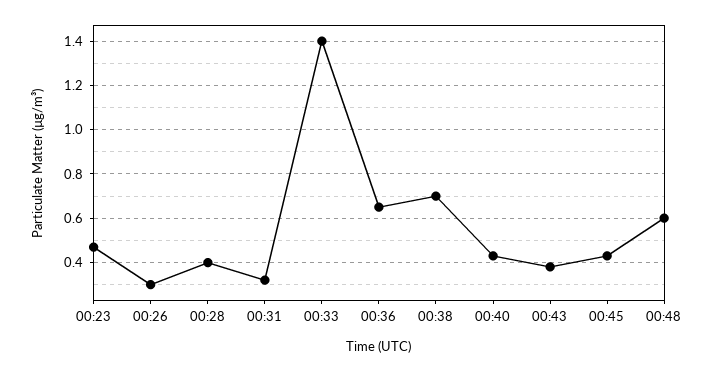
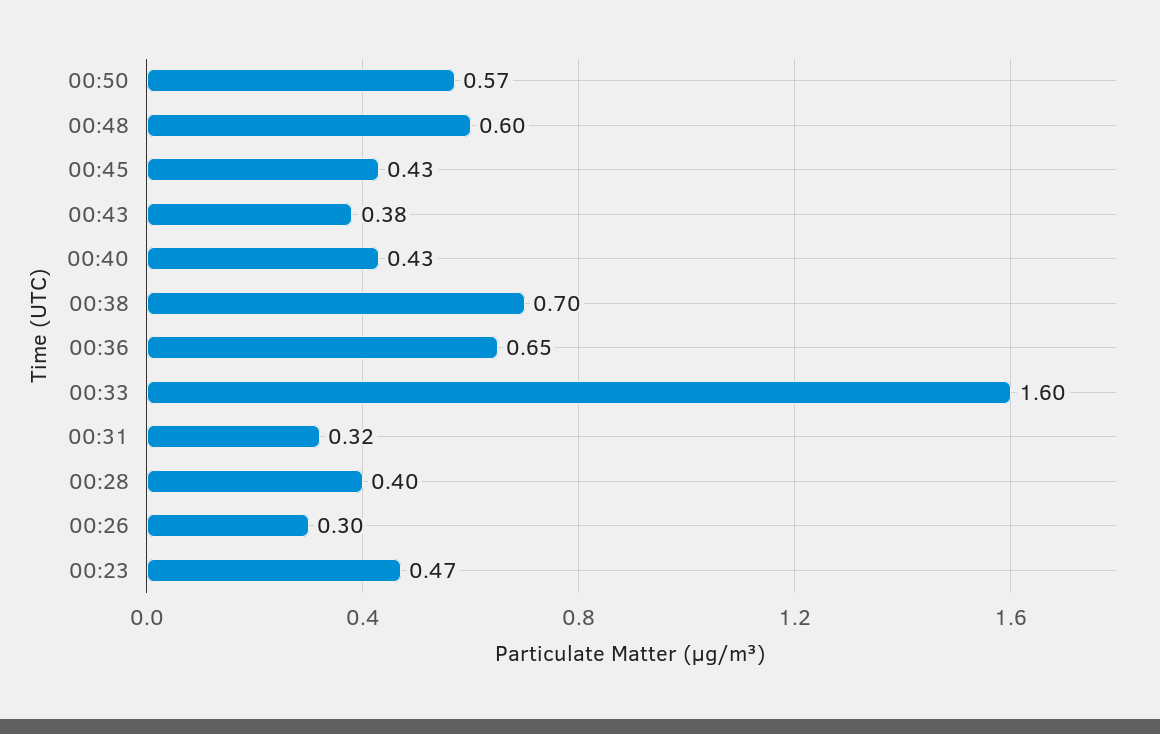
00:33: 1.4 -> 1.6
00:50: none -> 0.57

